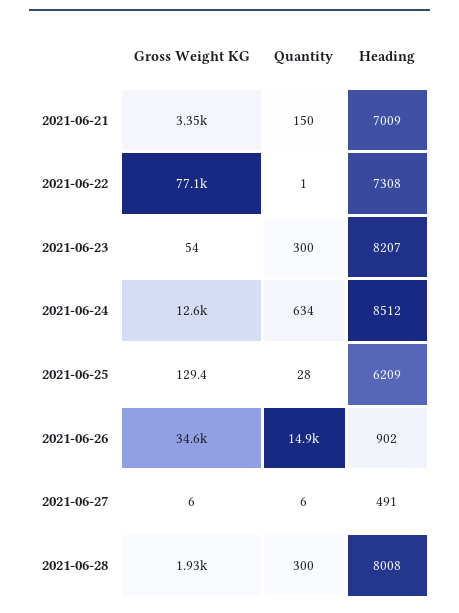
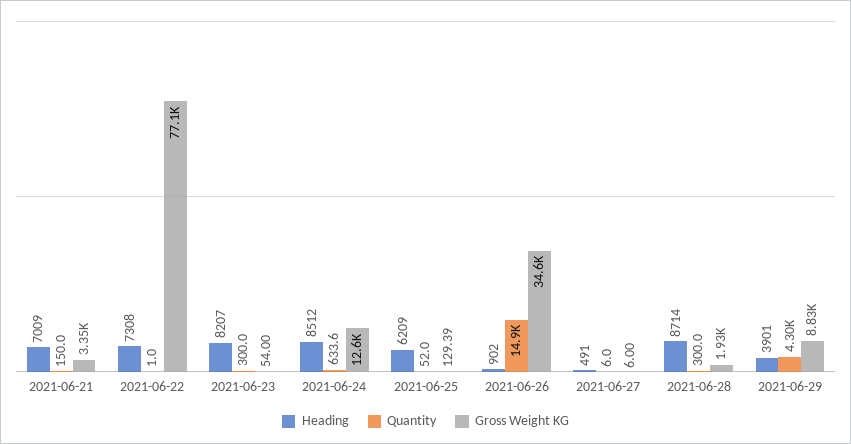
Quantity, 2021-06-25: 28 -> 52
Heading, 2021-06-28: 8008 -> 8714
Heading, 2021-06-29: none -> 3901
Quantity, 2021-06-29: none -> 4300
Gross Weight KG, 2021-06-29: none -> 8830

